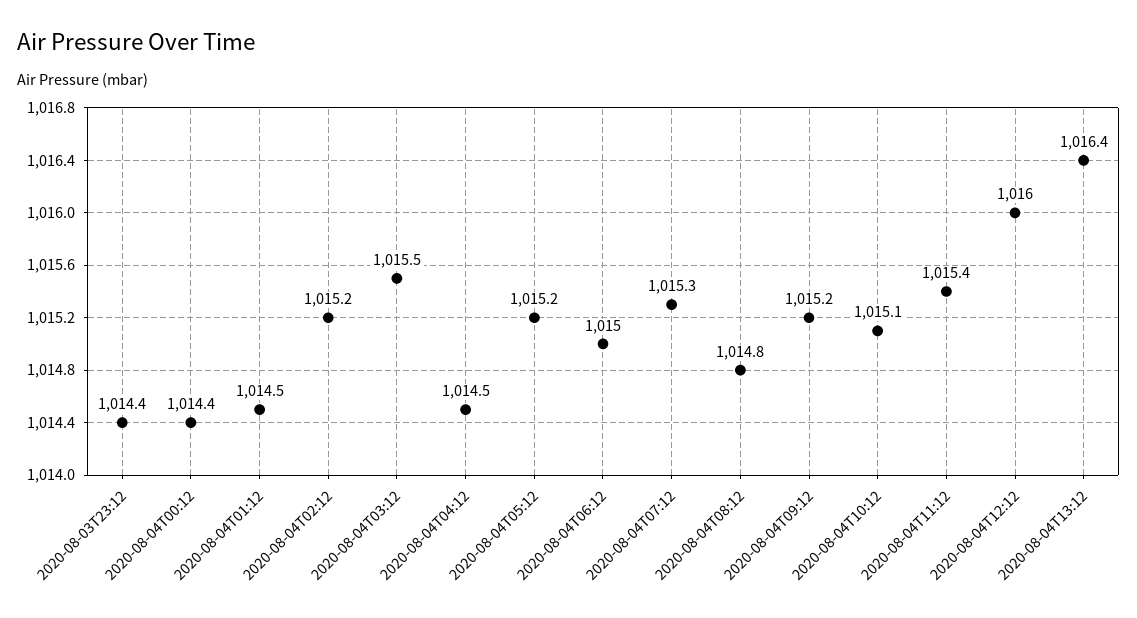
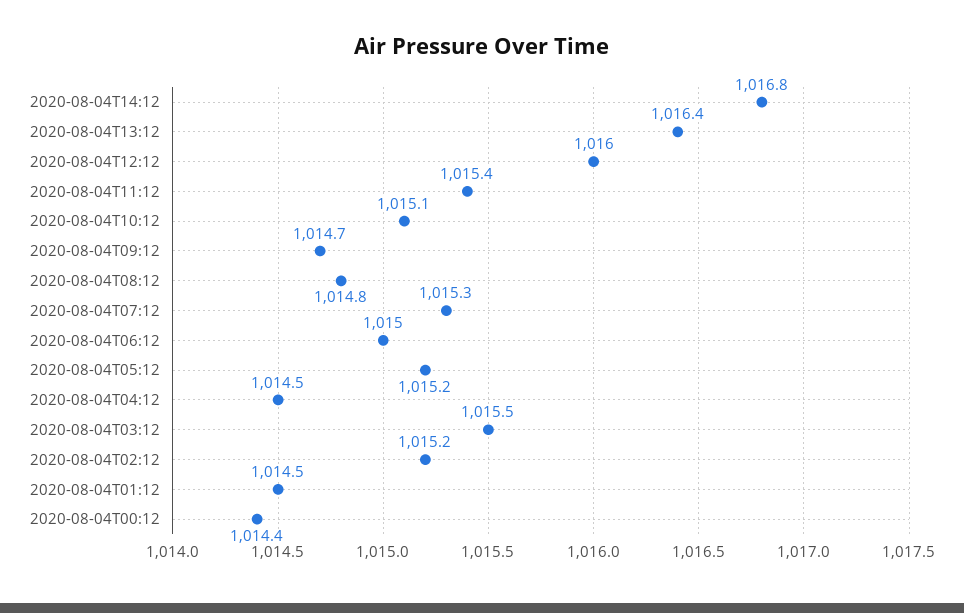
2020-08-03T23:12: 1014.4 -> none
2020-08-04T09:12: 1015.2 -> 1014.7
2020-08-04T14:12: none -> 1016.8

